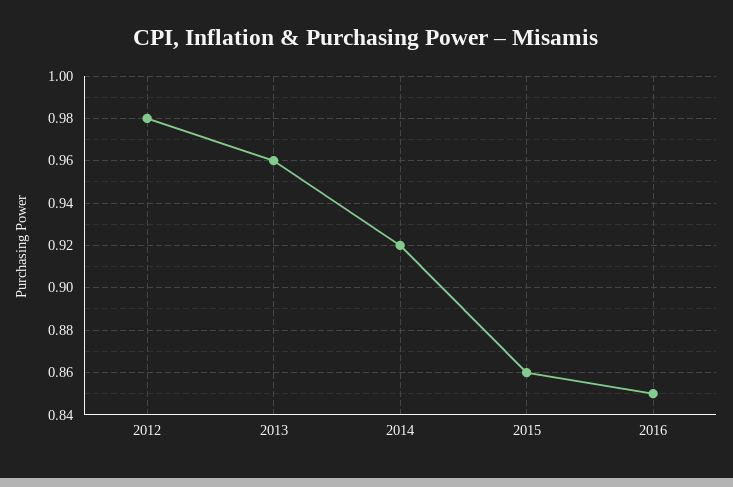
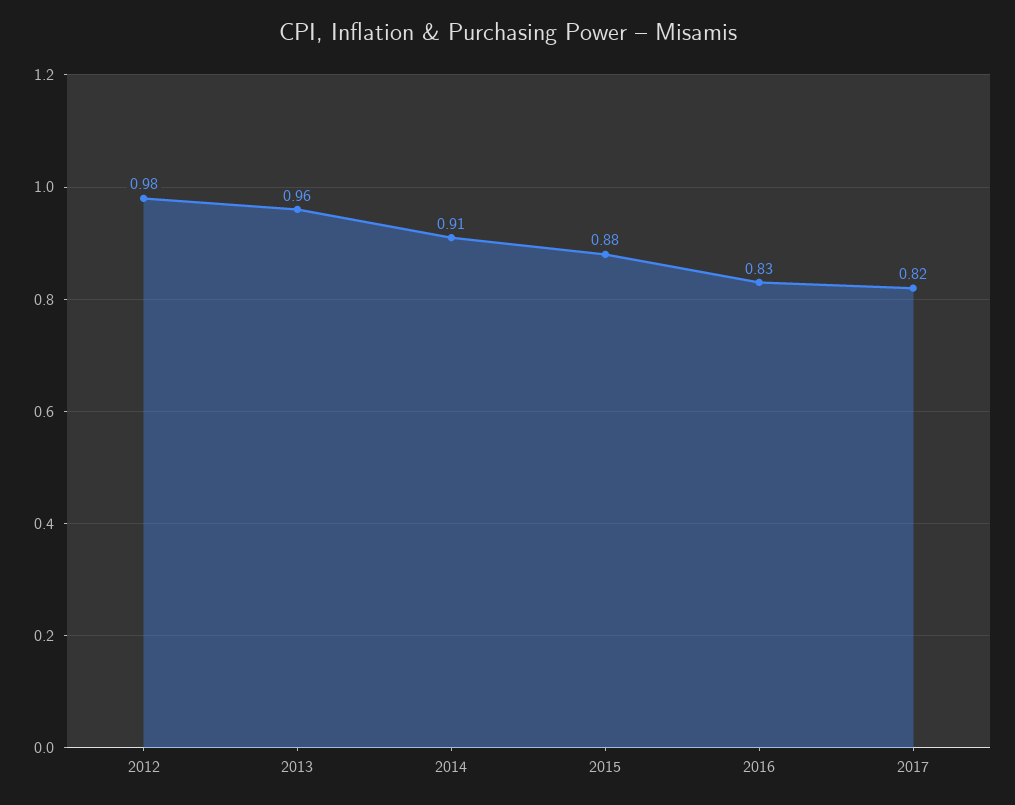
2014: 0.92 -> 0.91
2015: 0.86 -> 0.88
2016: 0.85 -> 0.83
2017: none -> 0.82

